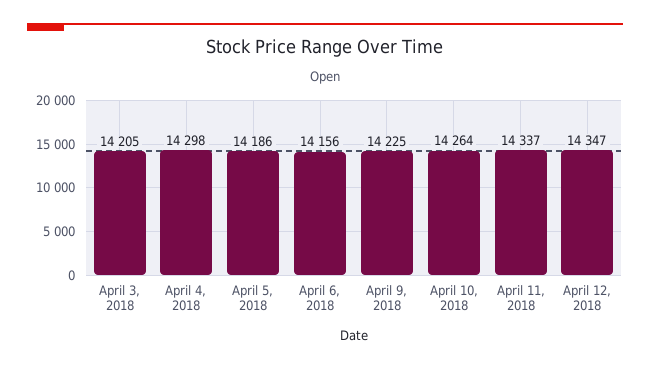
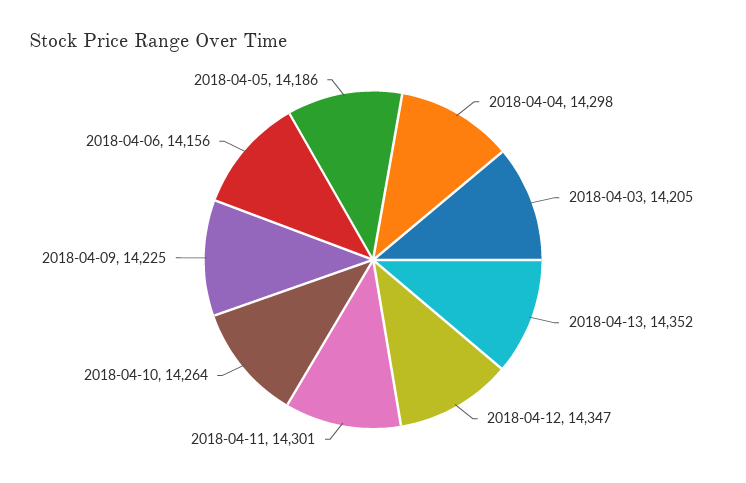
April 11, 2018: 14337 -> 14301
2018-04-13: none -> 14352

